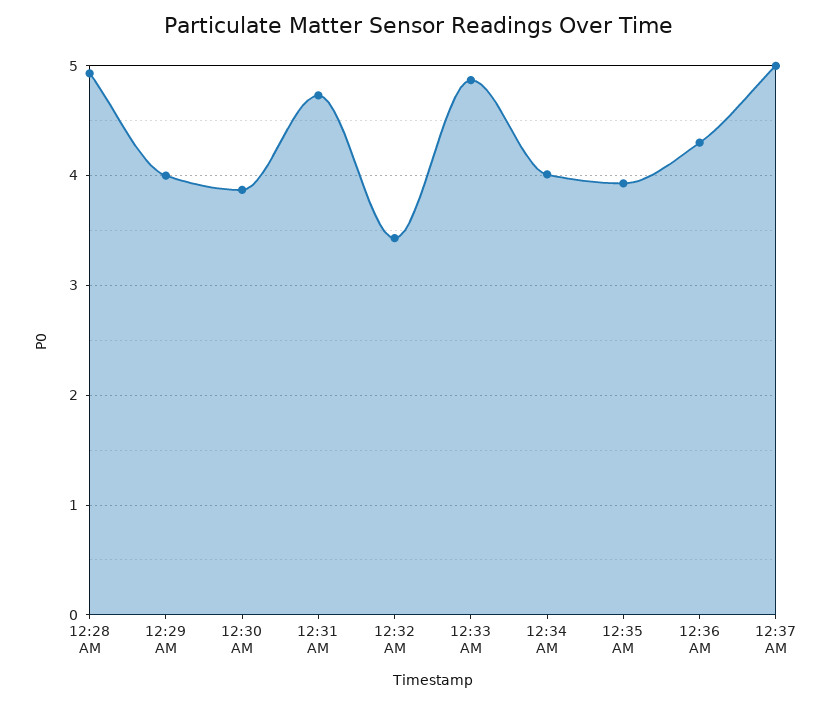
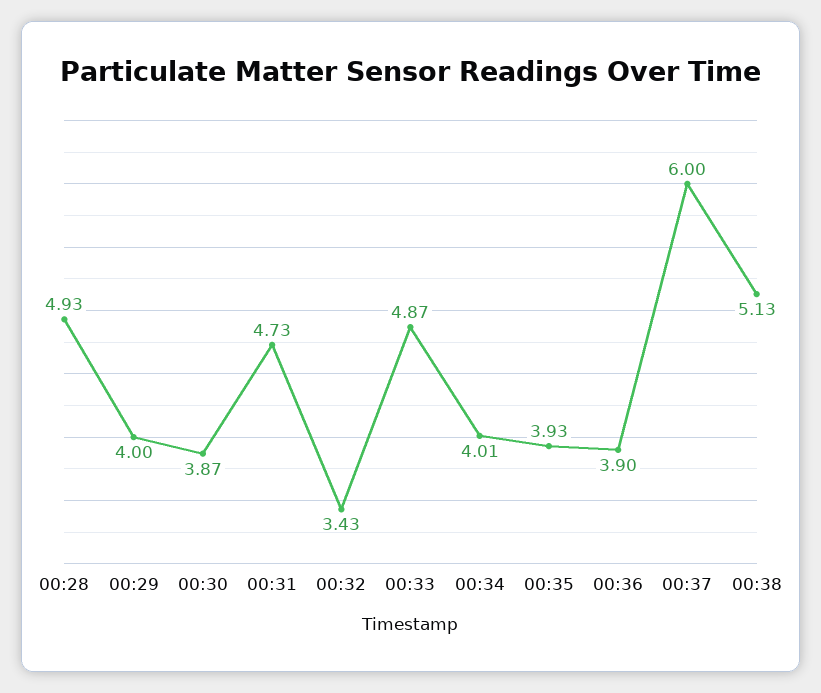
12:36 AM: 4.3 -> 3.9
12:37 AM: 5 -> 6
00:38: none -> 5.13

